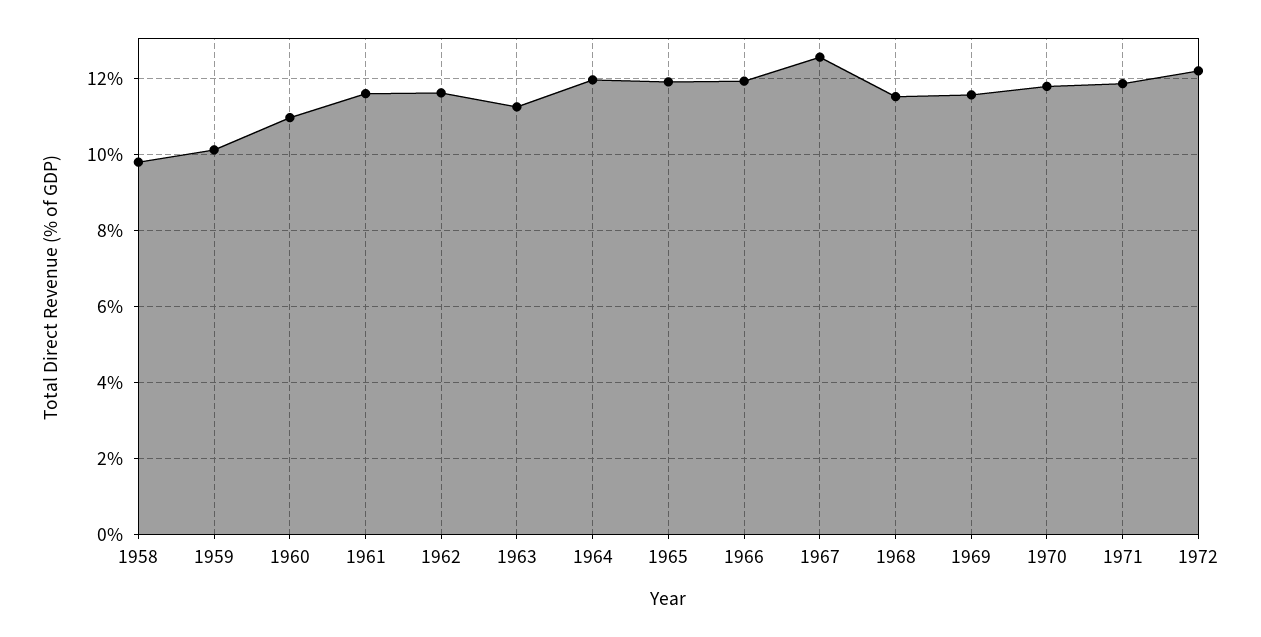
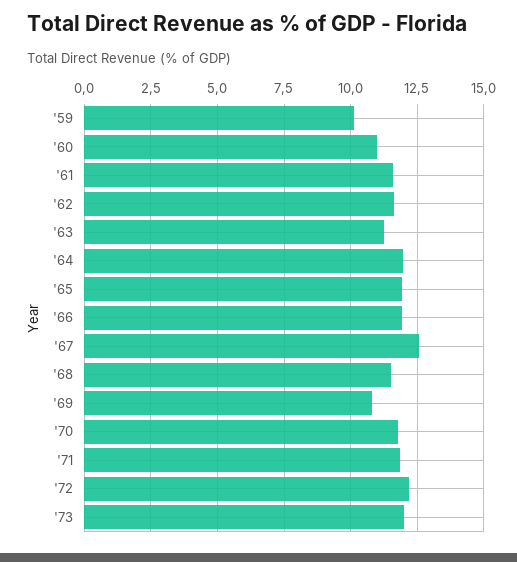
1958: 9.8 -> none
1969: 11.6 -> 10.75
'73: none -> 12

